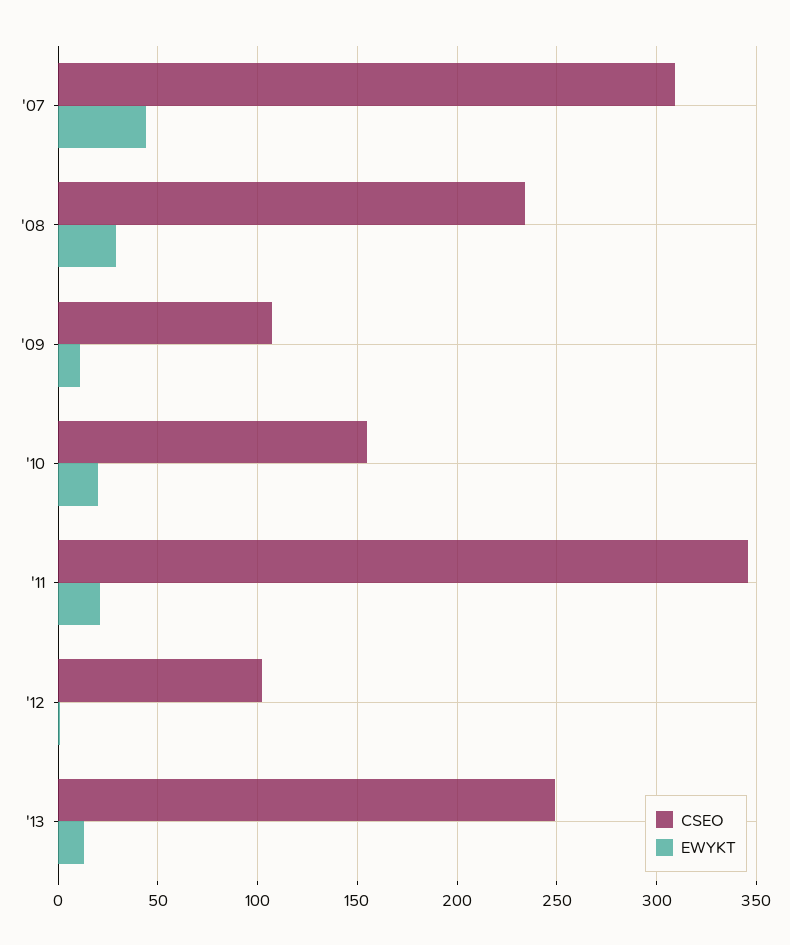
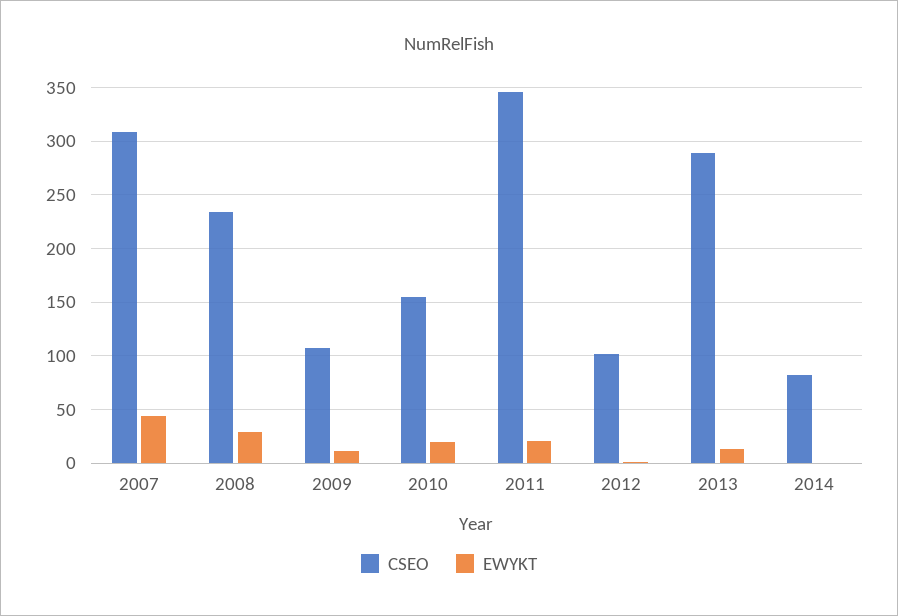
CSEO, '13: 250 -> 290
CSEO, 2014: none -> 80
EWYKT, 2014: none -> 0

